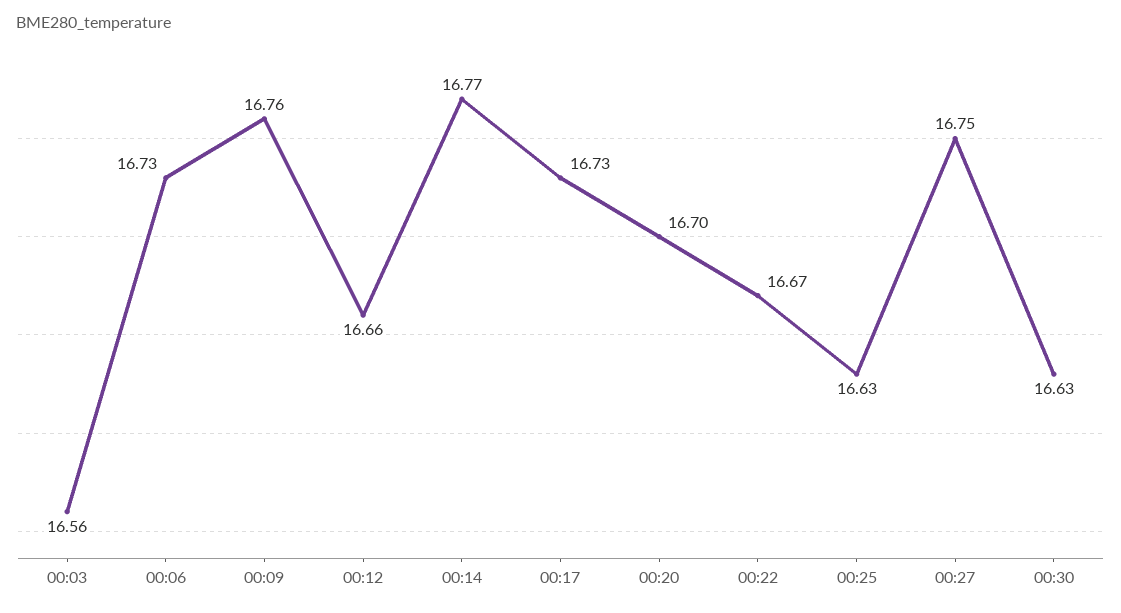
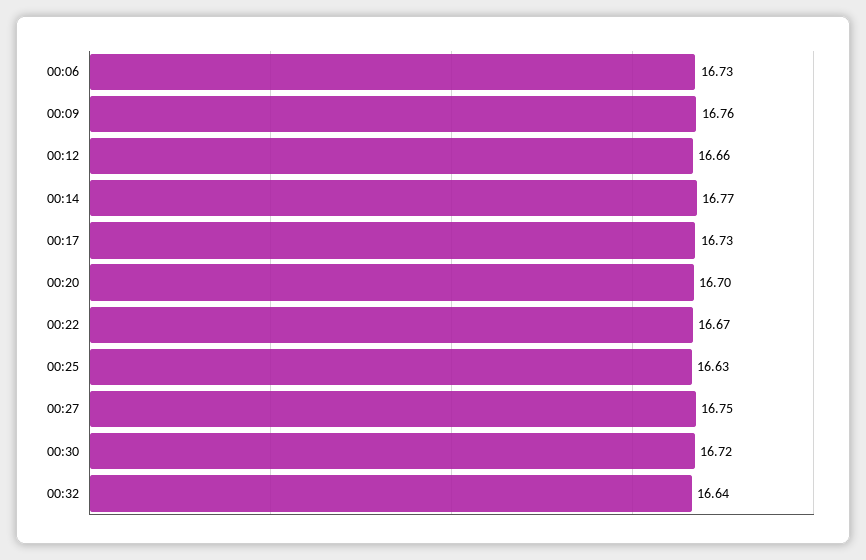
00:03: 16.56 -> none
00:30: 16.63 -> 16.72
00:32: none -> 16.64

